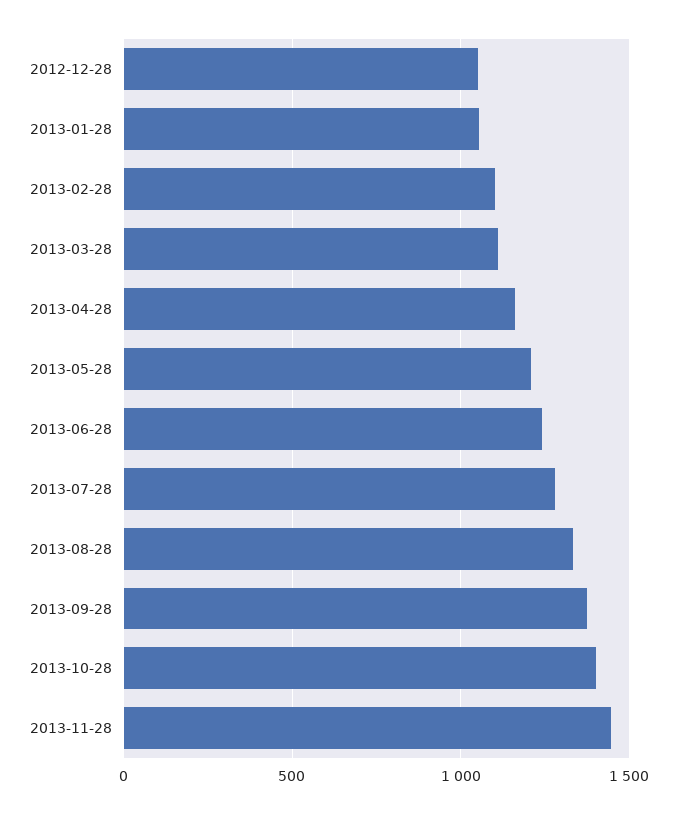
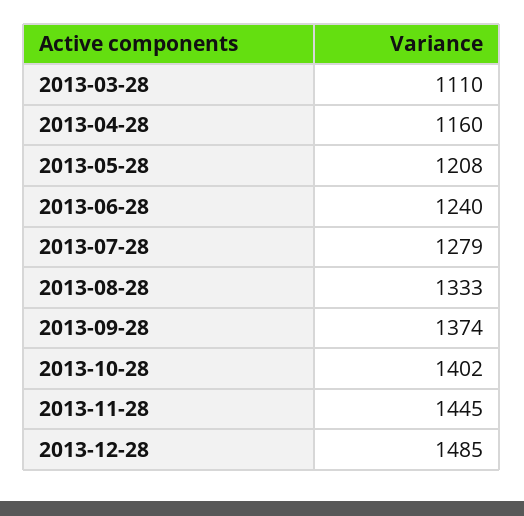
2012-12-28: 1050 -> none
2013-01-28: 1050 -> none
2013-02-28: 1100 -> none
2013-12-28: none -> 1485

